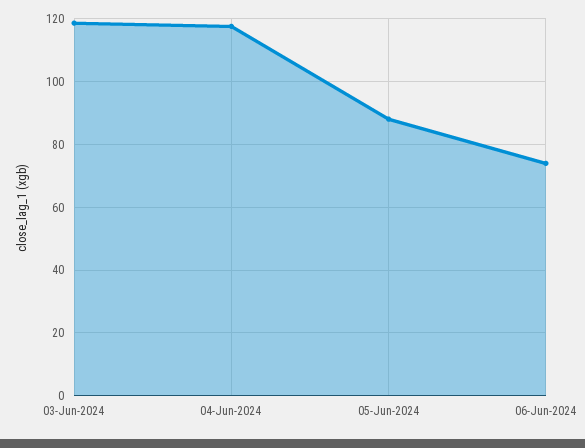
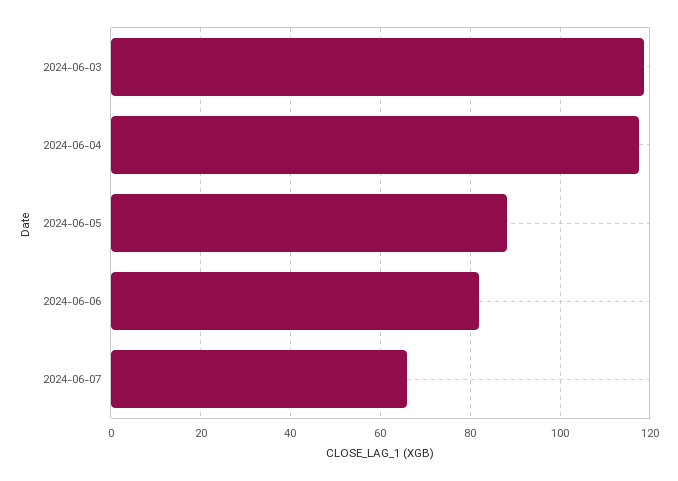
06-Jun-2024: 74 -> 82
2024-06-07: none -> 66

